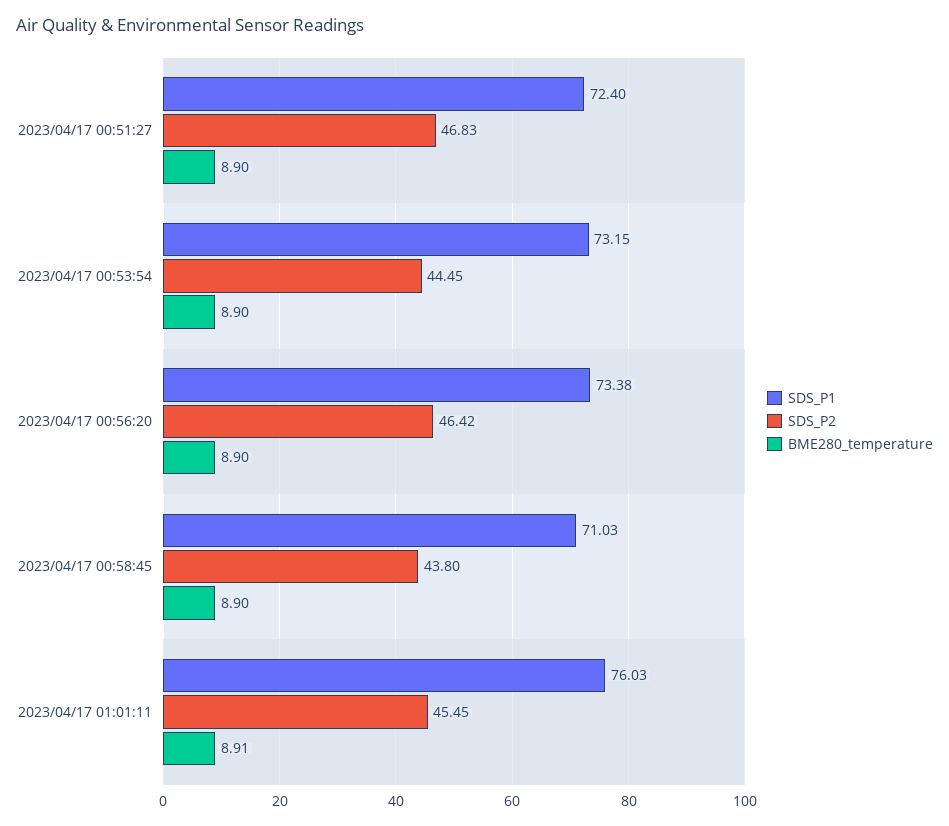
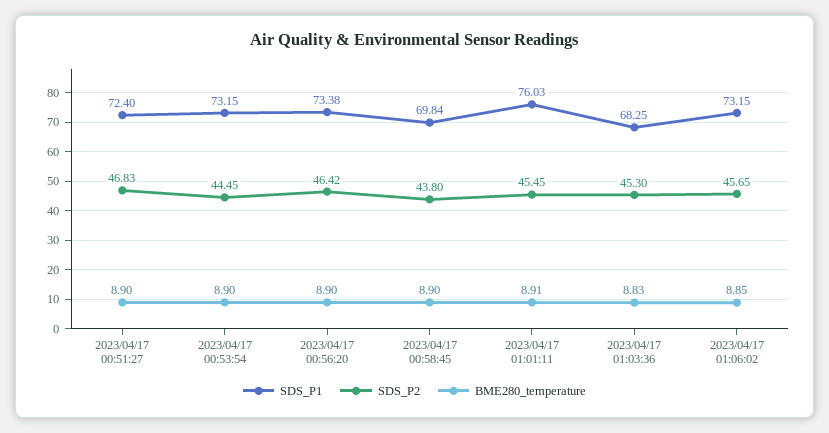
SDS_P1, 2023/04/17 00:58:45: 71.03 -> 69.84
SDS_P1, 2023/04/17 01:03:36: none -> 68.25
SDS_P2, 2023/04/17 01:03:36: none -> 45.3
BME280_temperature, 2023/04/17 01:03:36: none -> 8.83
SDS_P1, 2023/04/17 01:06:02: none -> 73.15
SDS_P2, 2023/04/17 01:06:02: none -> 45.65
BME280_temperature, 2023/04/17 01:06:02: none -> 8.85

